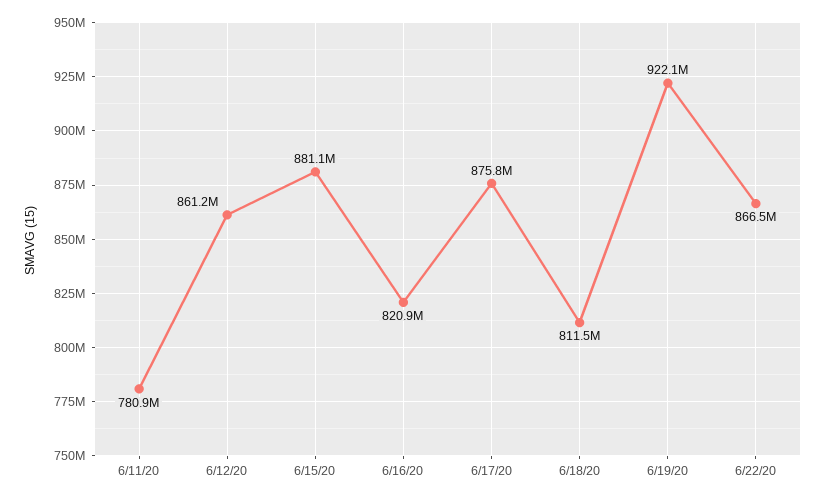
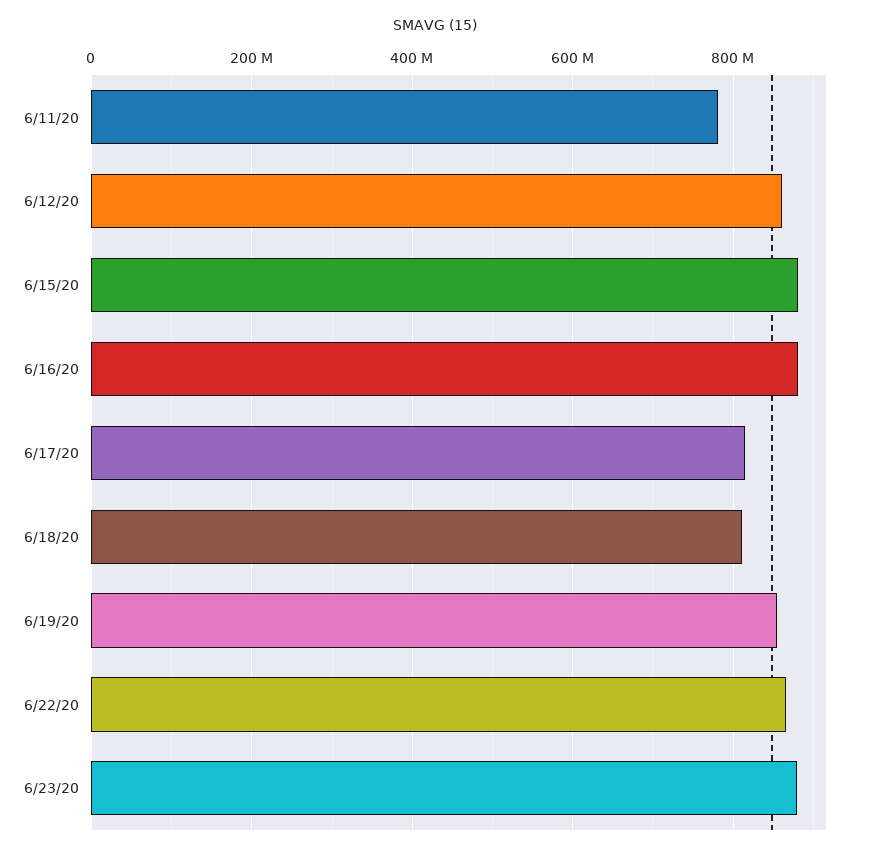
6/16/20: 820900000 -> 880000000
6/17/20: 875800000 -> 820000000
6/19/20: 922100000 -> 860000000
6/23/20: none -> 880000000

